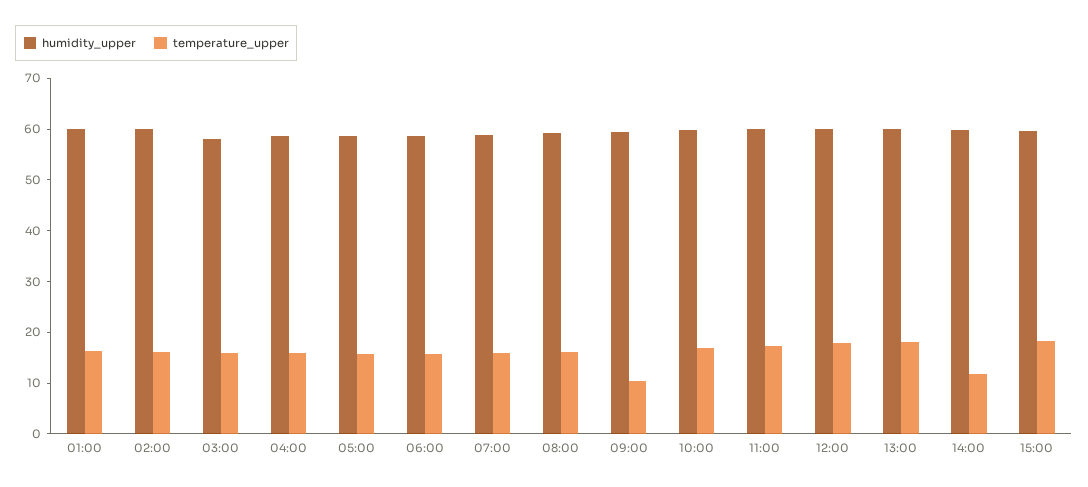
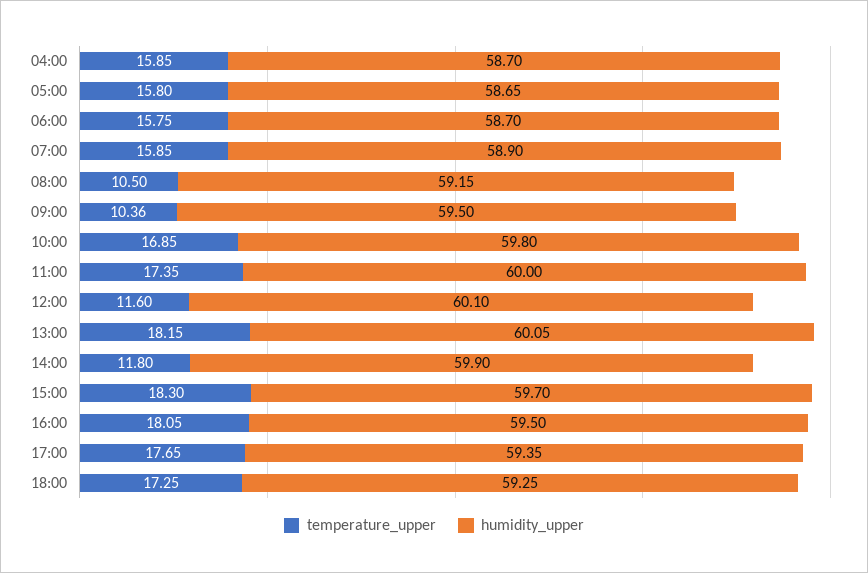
humidity_upper, 01:00: 60 -> none
temperature_upper, 01:00: 16 -> none
humidity_upper, 02:00: 60 -> none
temperature_upper, 02:00: 16 -> none
humidity_upper, 03:00: 58 -> none
temperature_upper, 03:00: 16 -> none
temperature_upper, 08:00: 16 -> 10.5
temperature_upper, 12:00: 18 -> 11.6
temperature_upper, 16:00: none -> 18.05
humidity_upper, 16:00: none -> 59.5
temperature_upper, 17:00: none -> 17.65
humidity_upper, 17:00: none -> 59.35
temperature_upper, 18:00: none -> 17.25
humidity_upper, 18:00: none -> 59.25

